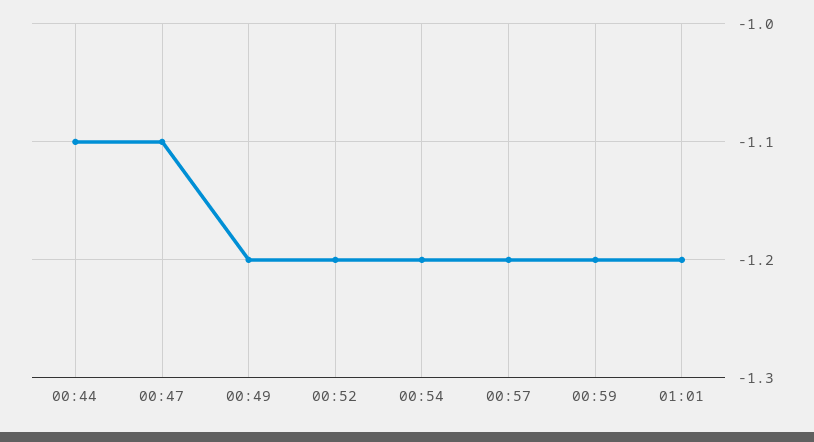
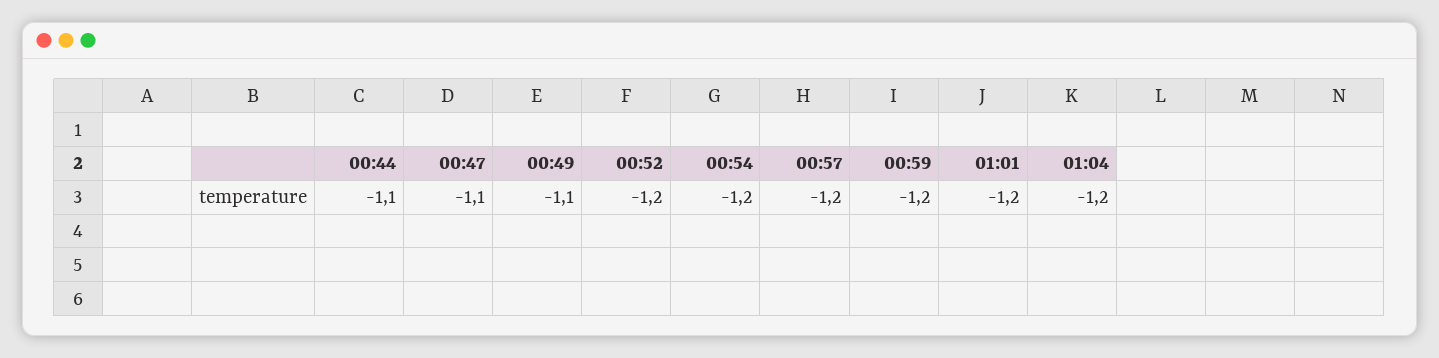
00:49: -1.2 -> -1.1
01:04: none -> -1.2

